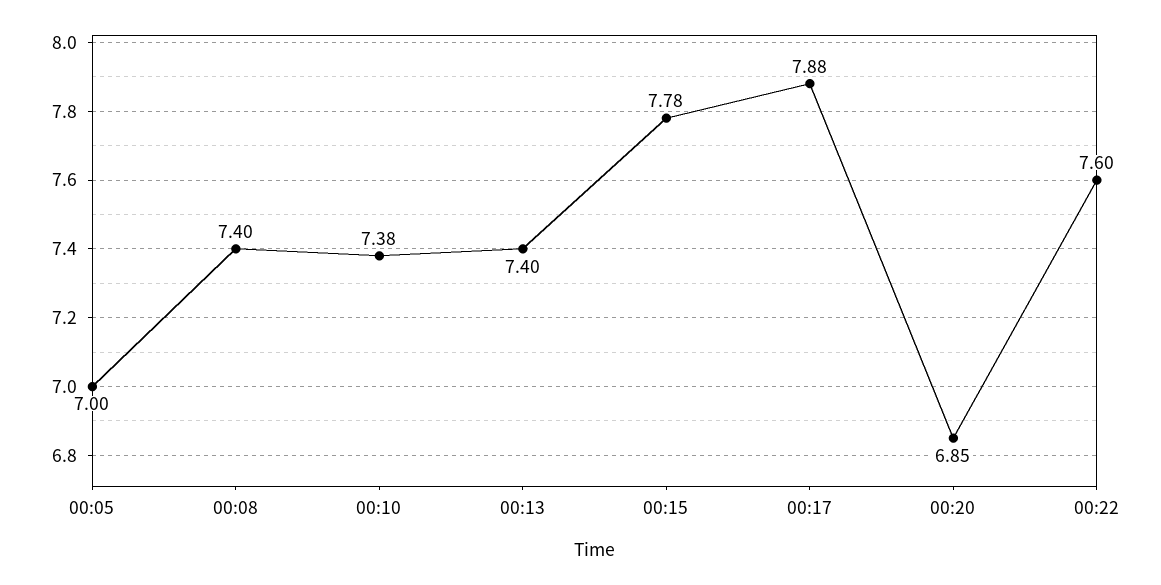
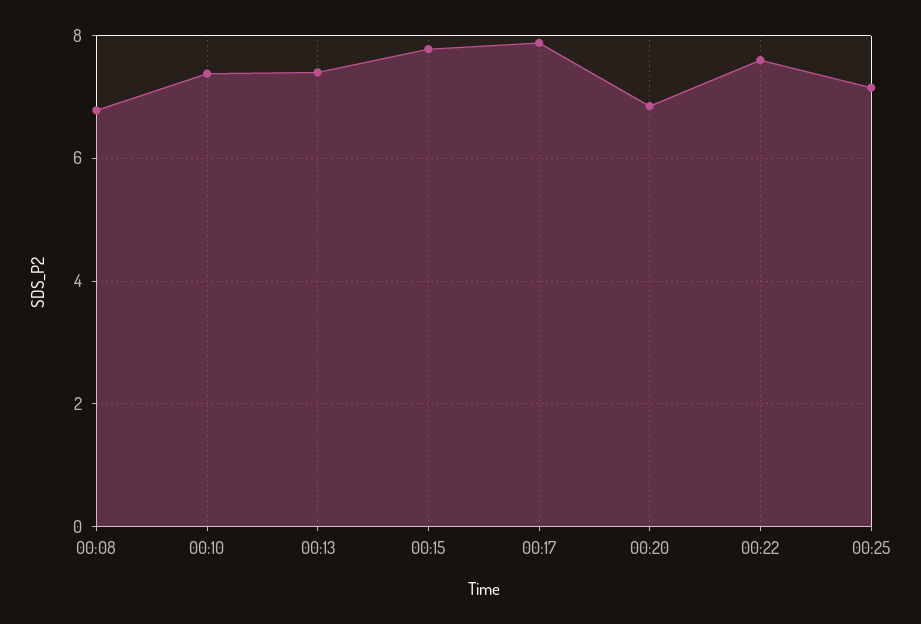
00:05: 7 -> none
00:08: 7.4 -> 6.8
00:25: none -> 7.2

